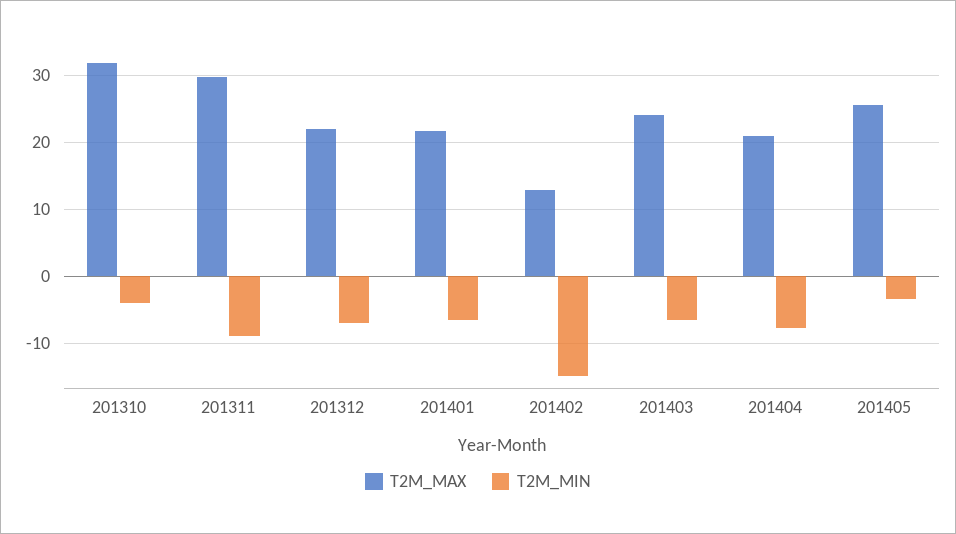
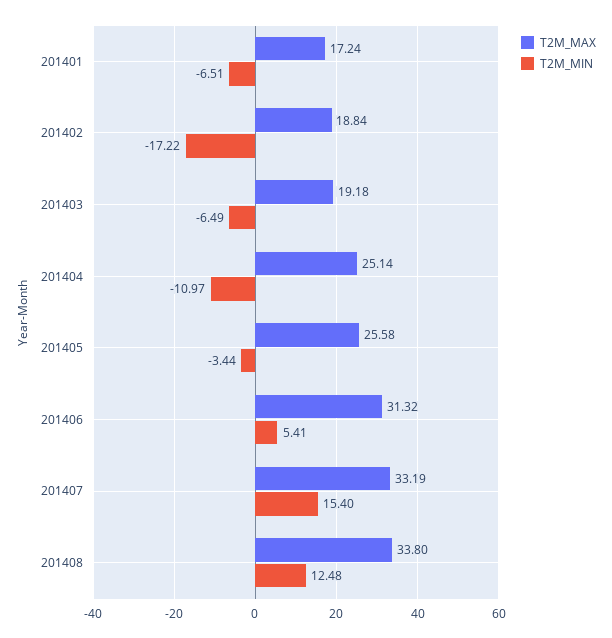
T2M_MAX, 201310: 32 -> none
T2M_MIN, 201310: -4 -> none
T2M_MAX, 201311: 30 -> none
T2M_MIN, 201311: -9 -> none
T2M_MAX, 201312: 22 -> none
T2M_MIN, 201312: -7 -> none
T2M_MAX, 201401: 22 -> 17.24
T2M_MAX, 201402: 13 -> 18.84
T2M_MIN, 201402: -15 -> -17.22
T2M_MAX, 201403: 24 -> 19.18
T2M_MAX, 201404: 21 -> 25.14
T2M_MIN, 201404: -8 -> -10.97
T2M_MAX, 201406: none -> 31.32
T2M_MIN, 201406: none -> 5.41
T2M_MAX, 201407: none -> 33.19
T2M_MIN, 201407: none -> 15.4
T2M_MAX, 201408: none -> 33.8
T2M_MIN, 201408: none -> 12.48

